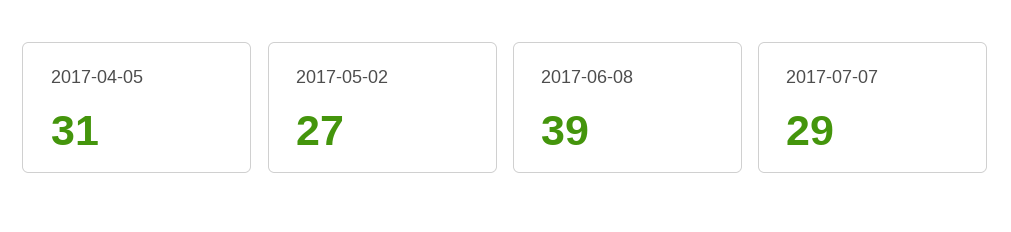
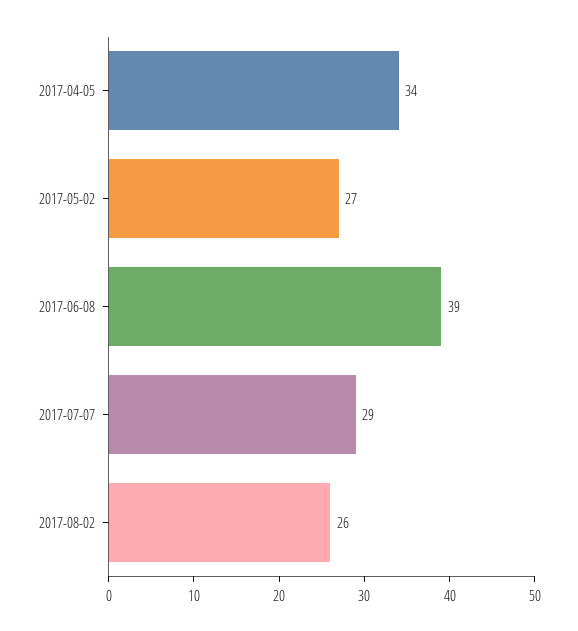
2017-04-05: 31 -> 34
2017-08-02: none -> 26

